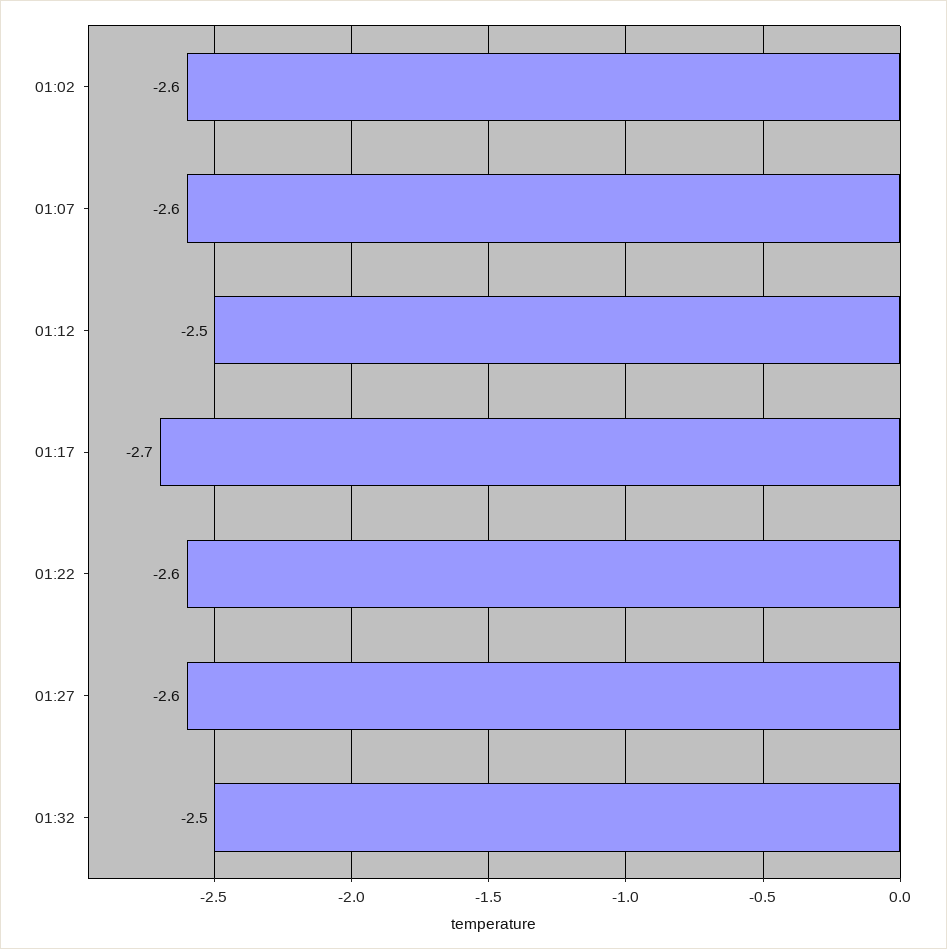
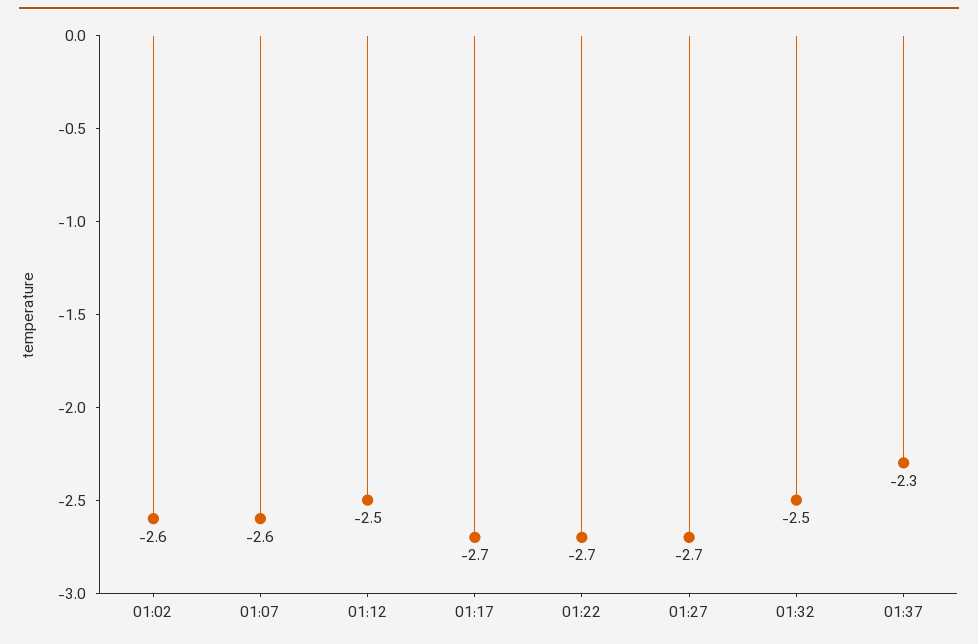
01:22: -2.6 -> -2.7
01:27: -2.6 -> -2.7
01:37: none -> -2.3

